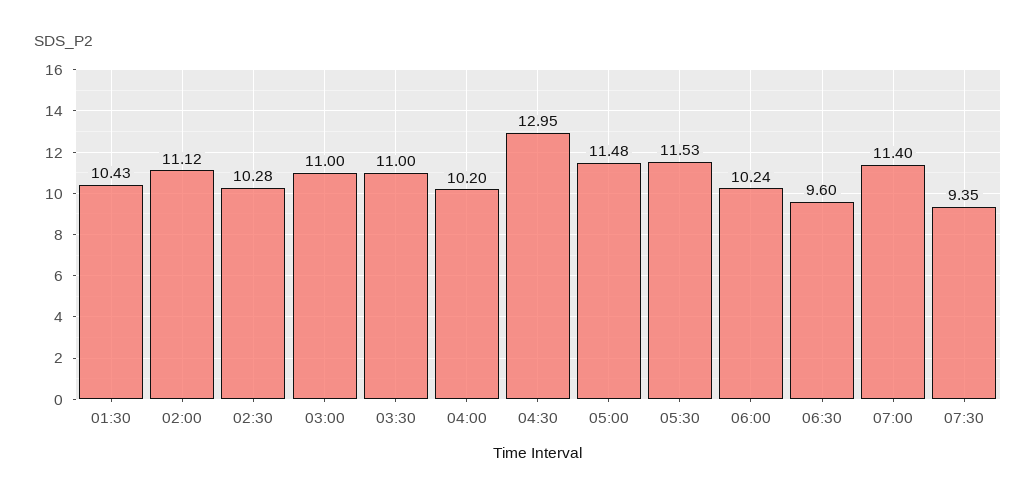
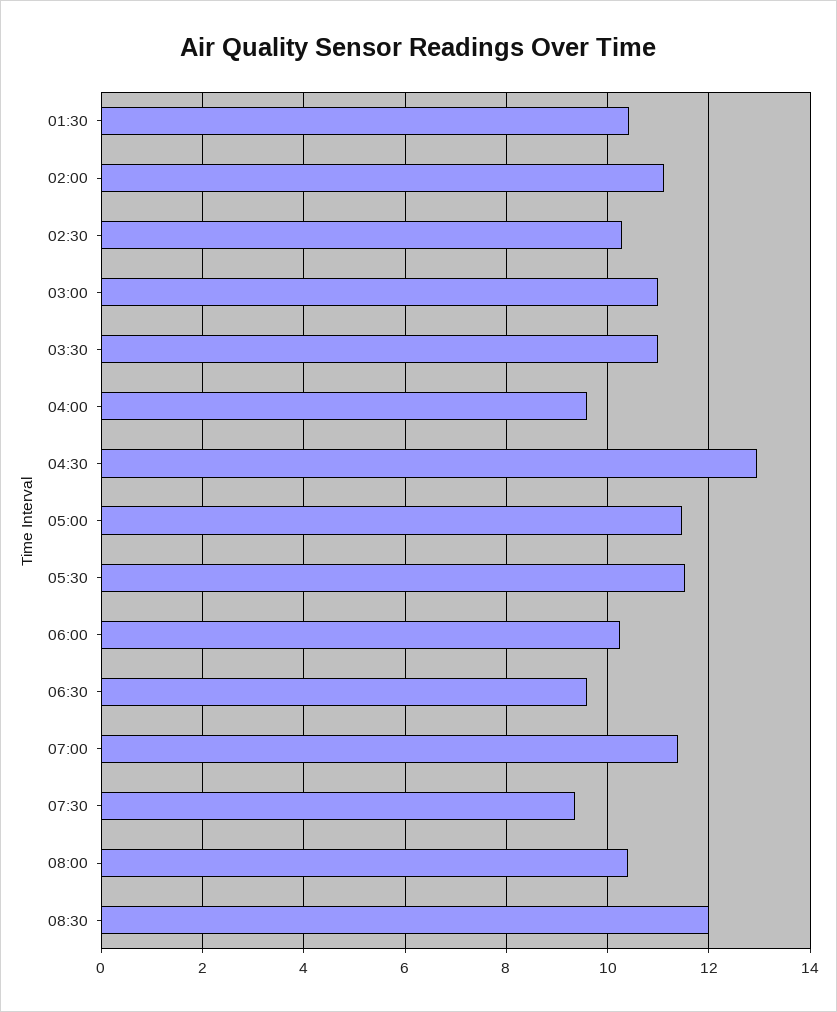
04:00: 10.2 -> 9.6
08:00: none -> 10.4
08:30: none -> 12

